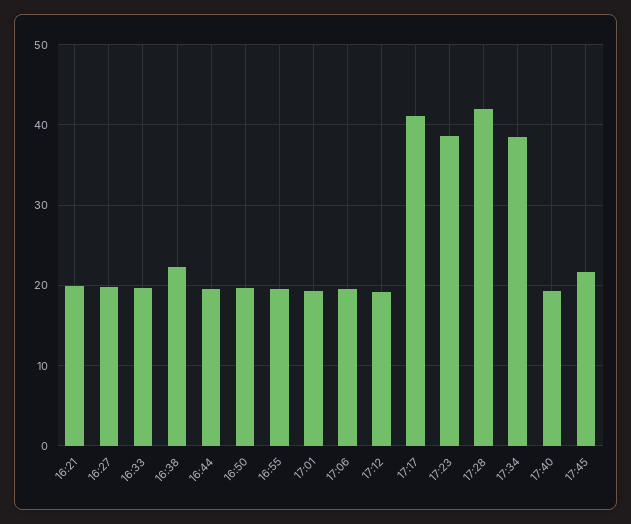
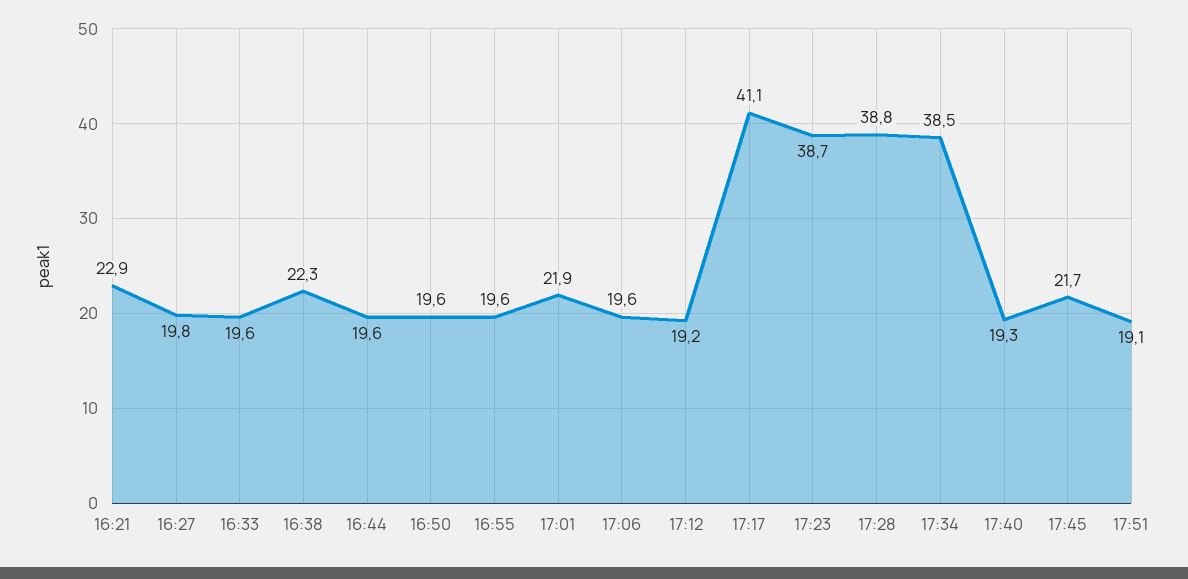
16:21: 20 -> 22.9
17:01: 19 -> 21.9
17:28: 42 -> 38.8
17:51: none -> 19.1

